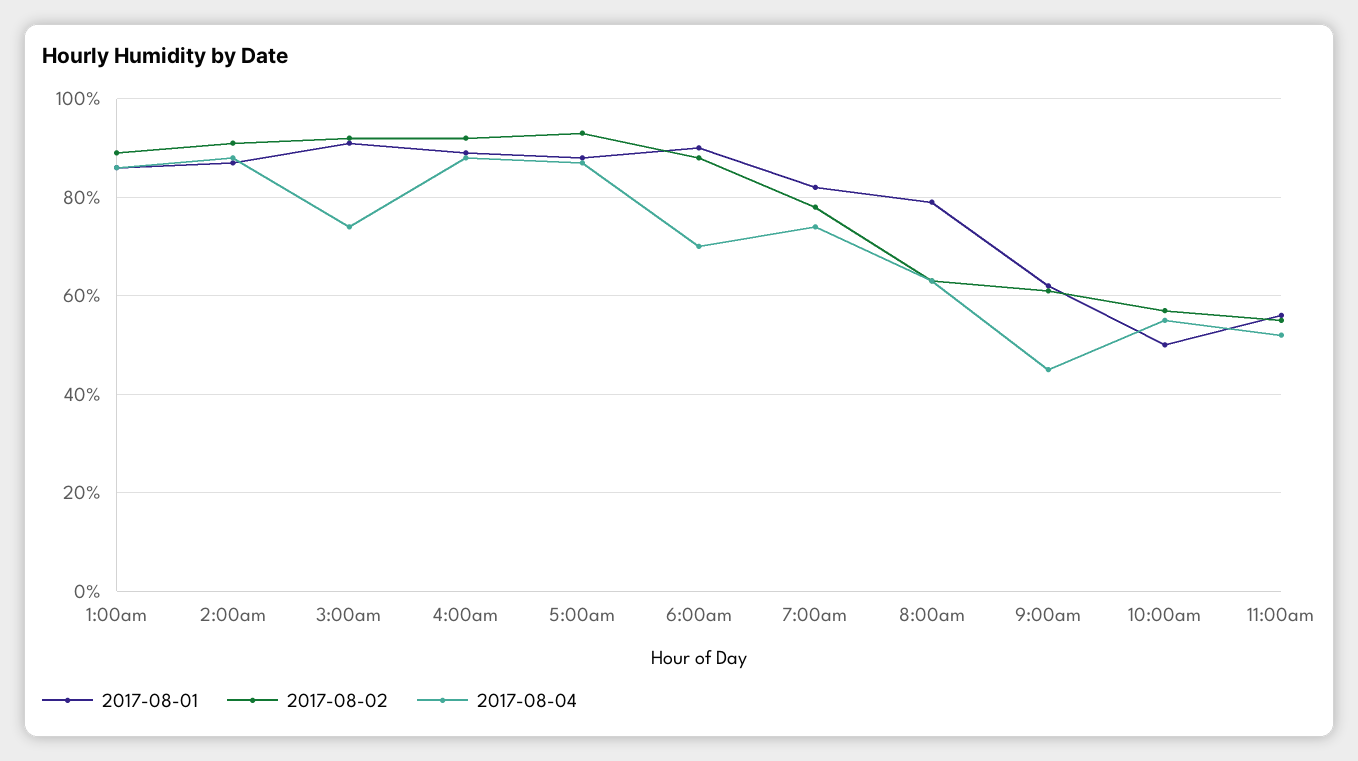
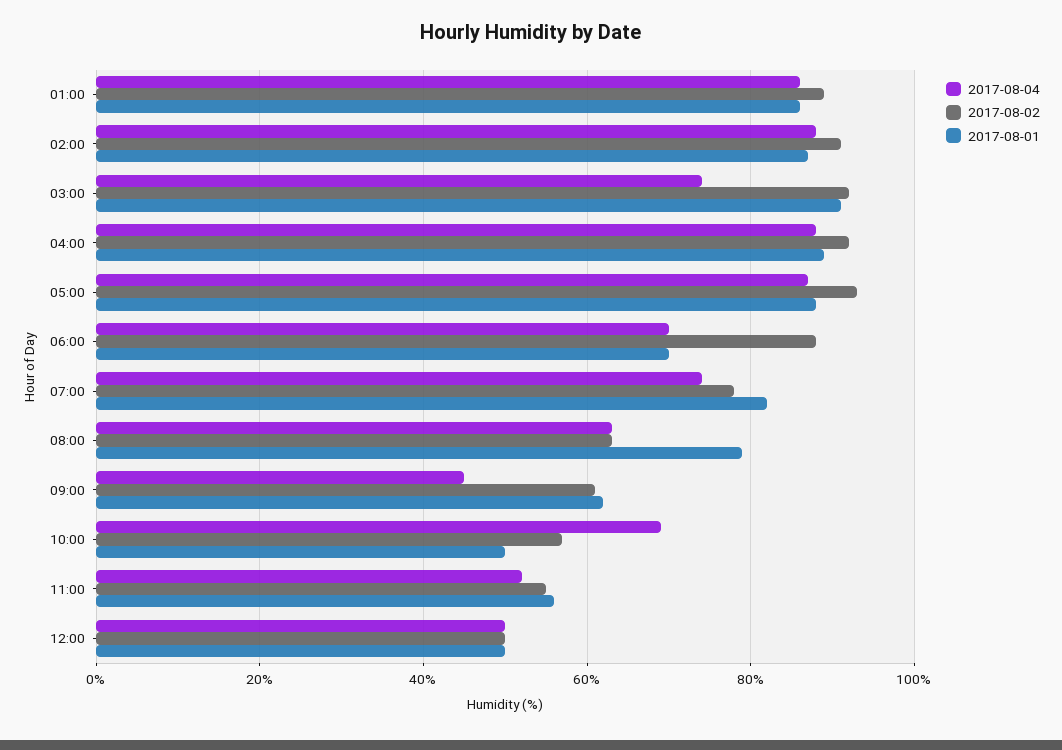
2017-08-01, 6:00am: 90 -> 70
2017-08-04, 10:00am: 55 -> 70
2017-08-04, 12:00: none -> 50
2017-08-02, 12:00: none -> 50
2017-08-01, 12:00: none -> 50

